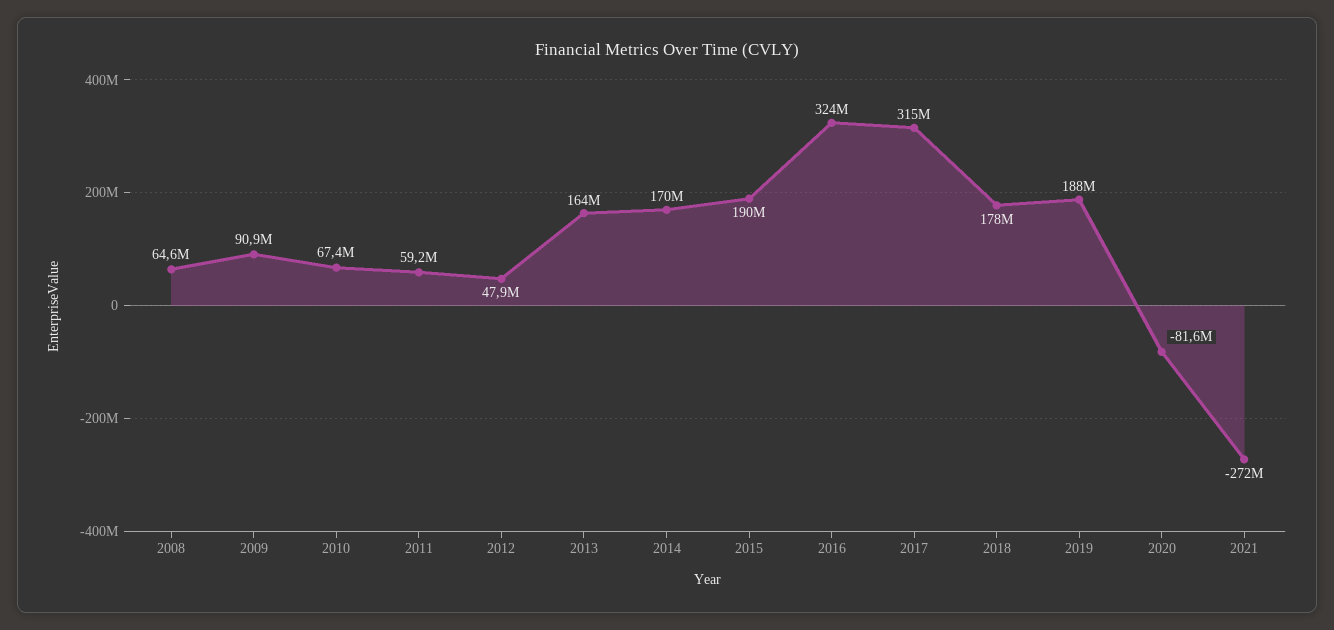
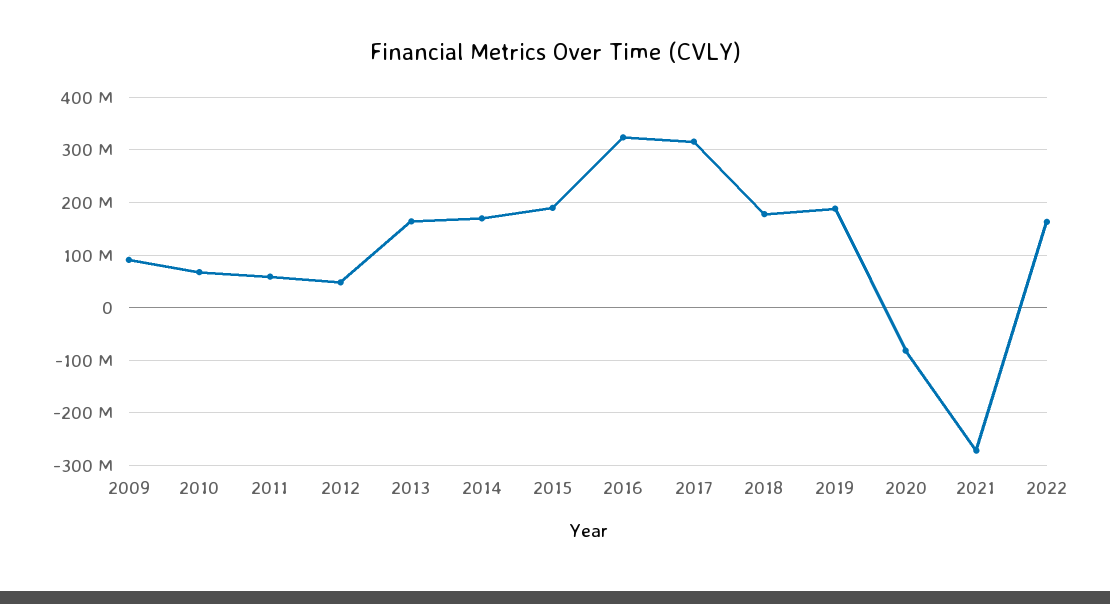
2008: 64600000 -> none
2022: none -> 160000000

